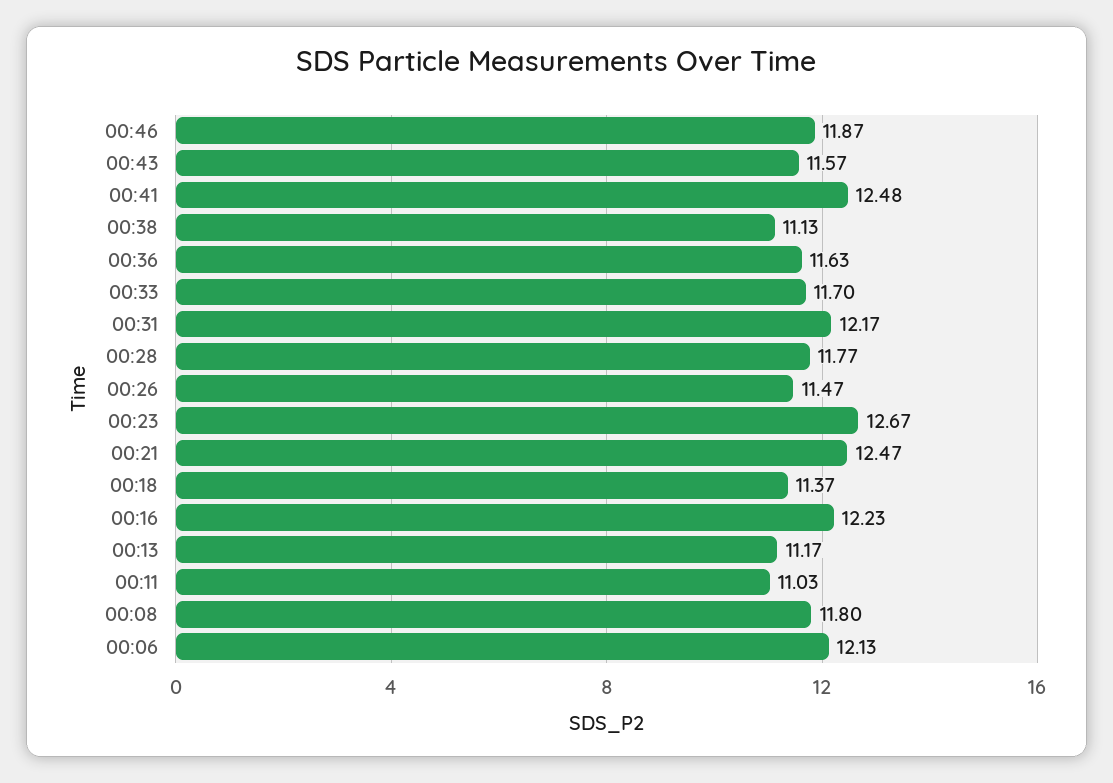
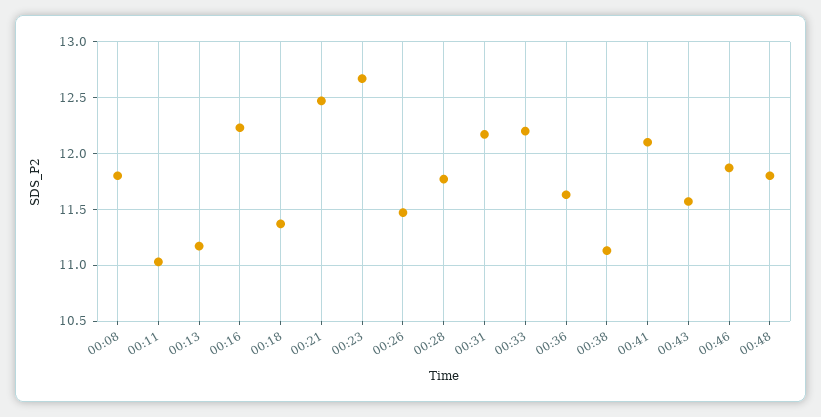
00:41: 12.48 -> 12.1
00:33: 11.7 -> 12.2
00:06: 12.13 -> none
00:48: none -> 11.8

